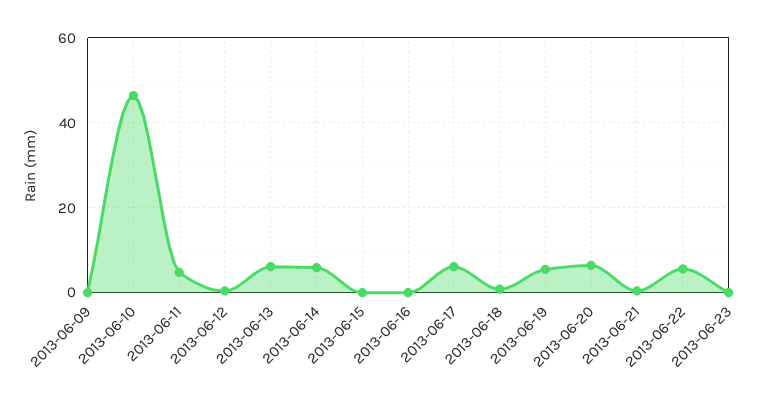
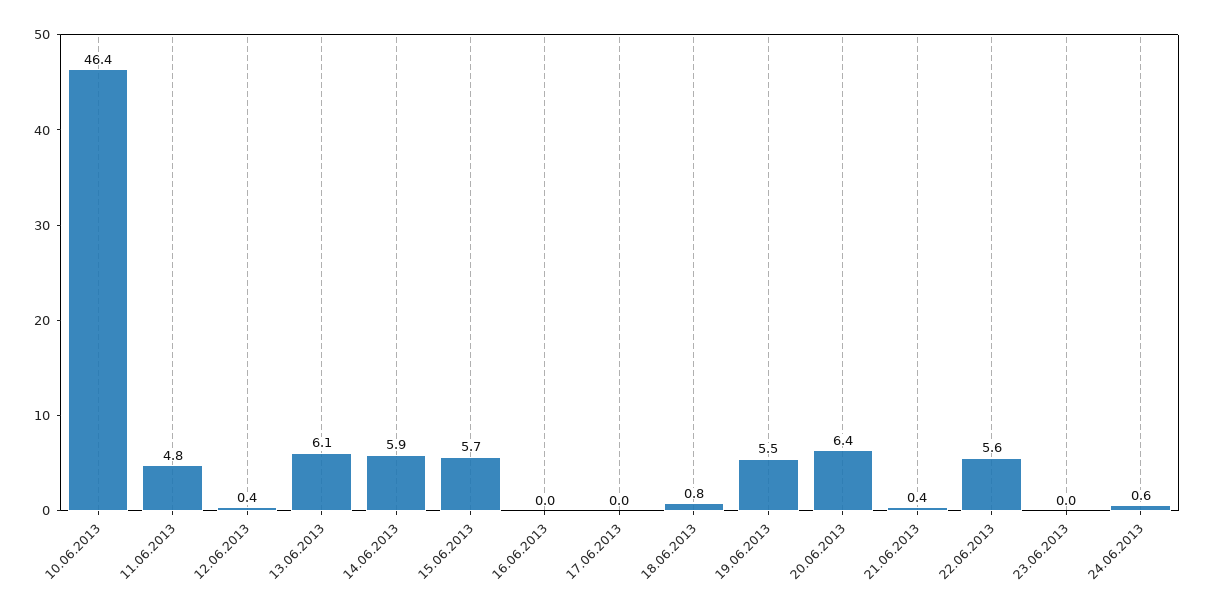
2013-06-09: 0 -> none
2013-06-15: 0 -> 5.7
2013-06-17: 6 -> 0
24.06.2013: none -> 0.6

